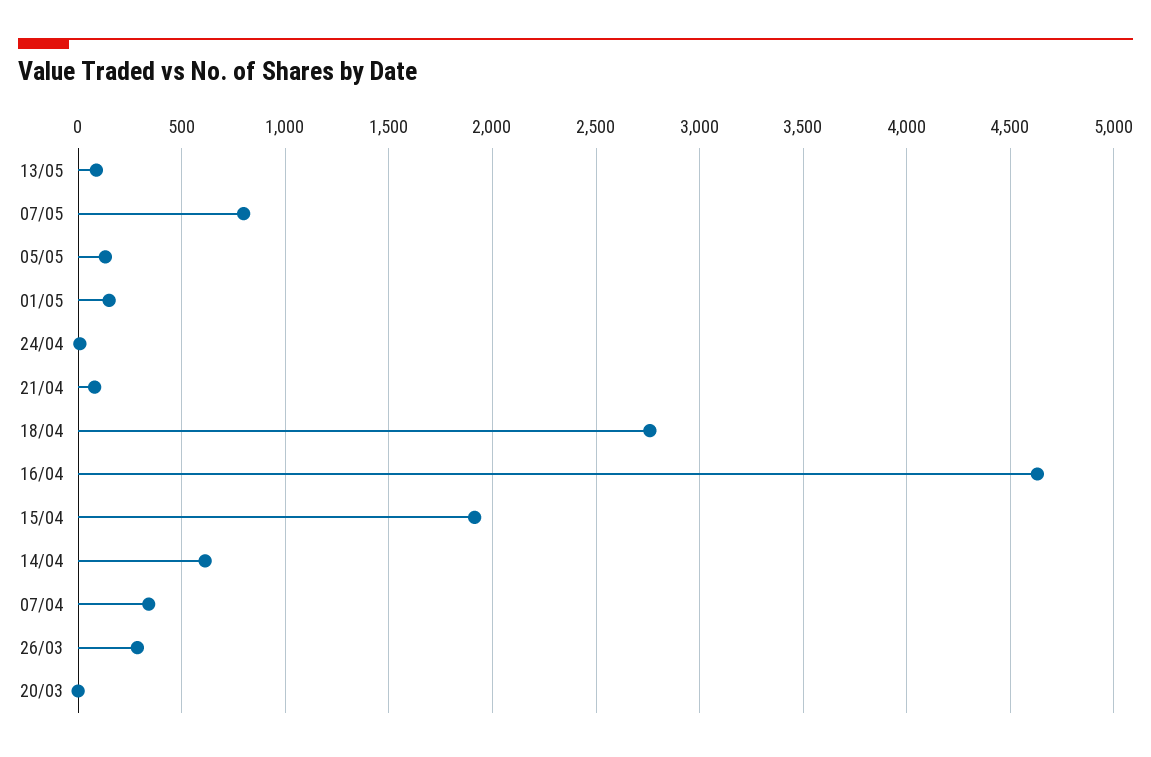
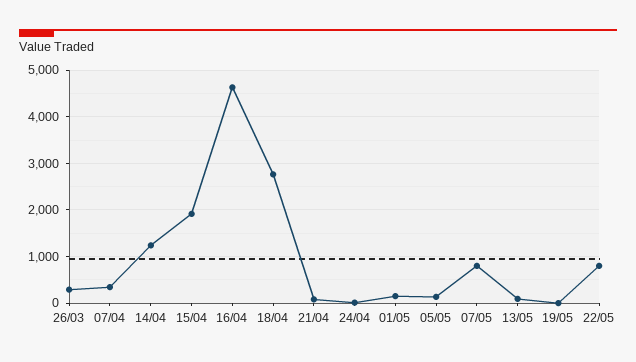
14/04: 600 -> 1200
20/03: 0 -> none
19/05: none -> 0
22/05: none -> 800

